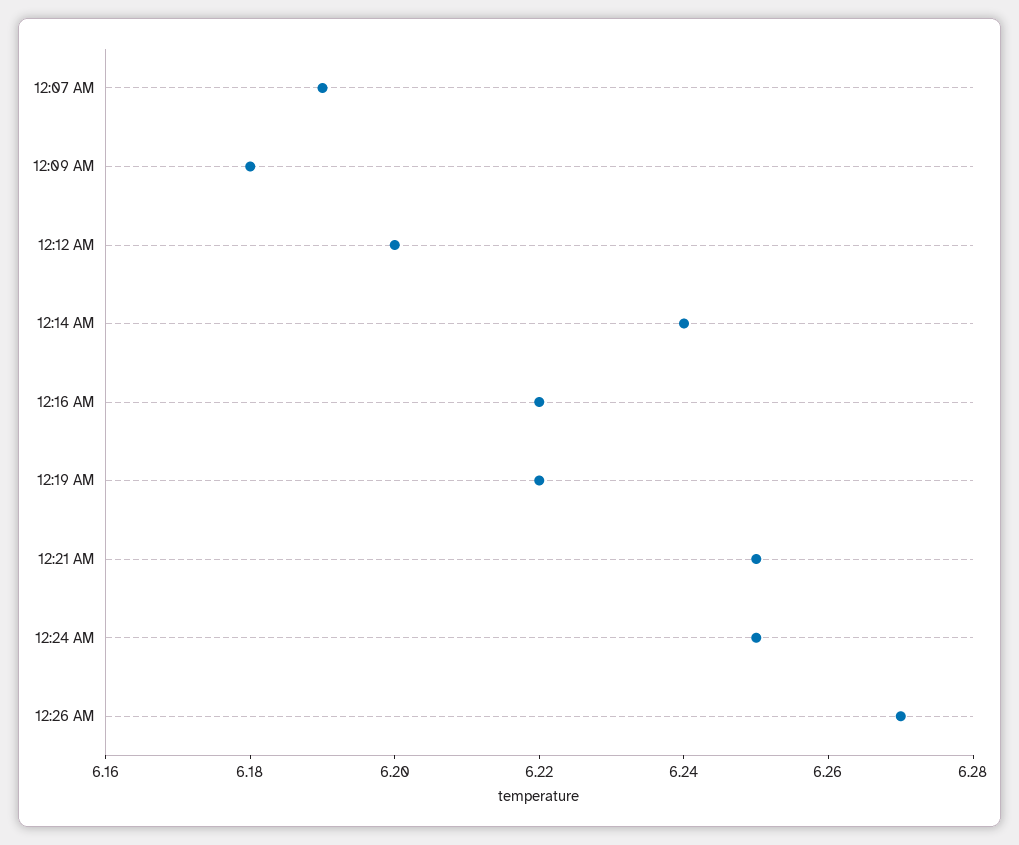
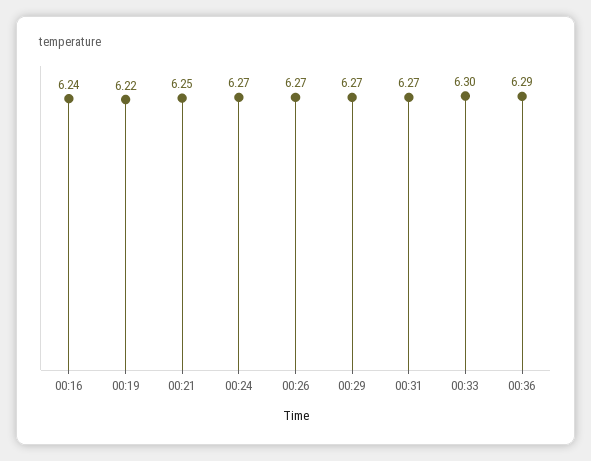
12:07 AM: 6.19 -> none
12:09 AM: 6.18 -> none
12:12 AM: 6.2 -> none
12:14 AM: 6.24 -> none
12:16 AM: 6.22 -> 6.24
12:24 AM: 6.25 -> 6.27
00:29: none -> 6.27
00:31: none -> 6.27
00:33: none -> 6.3
00:36: none -> 6.29

